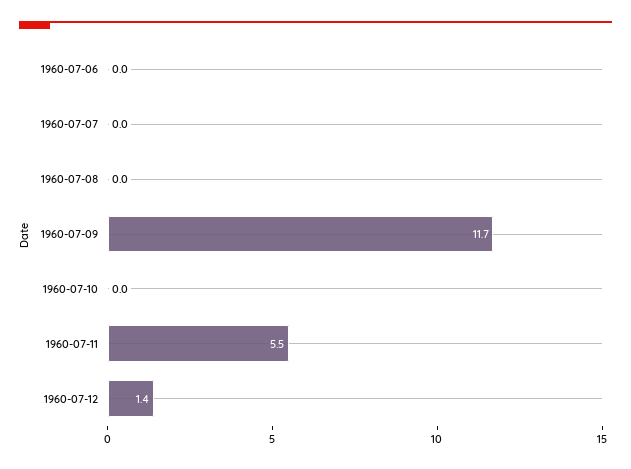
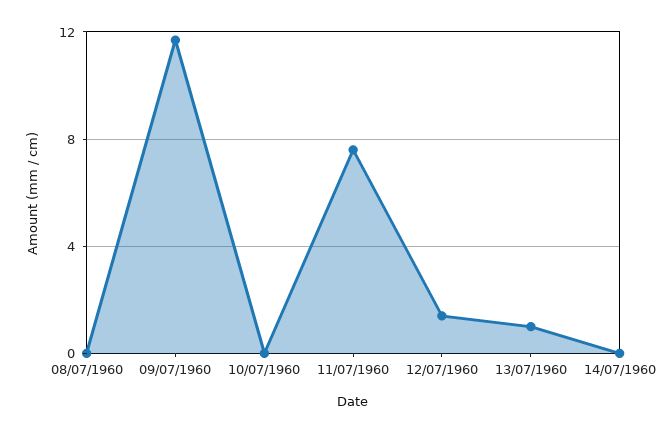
1960-07-06: 0 -> none
1960-07-07: 0 -> none
1960-07-11: 5.5 -> 7.5
13/07/1960: none -> 1
14/07/1960: none -> 0

